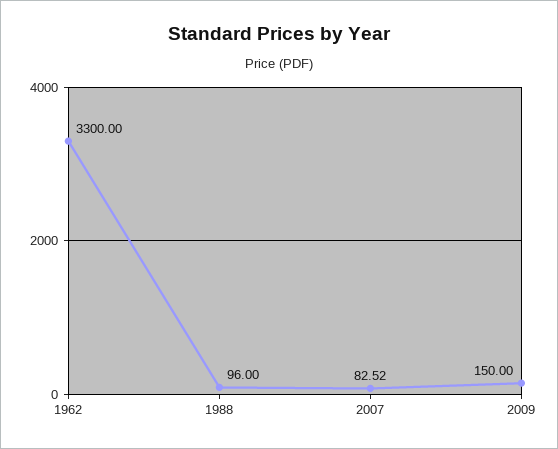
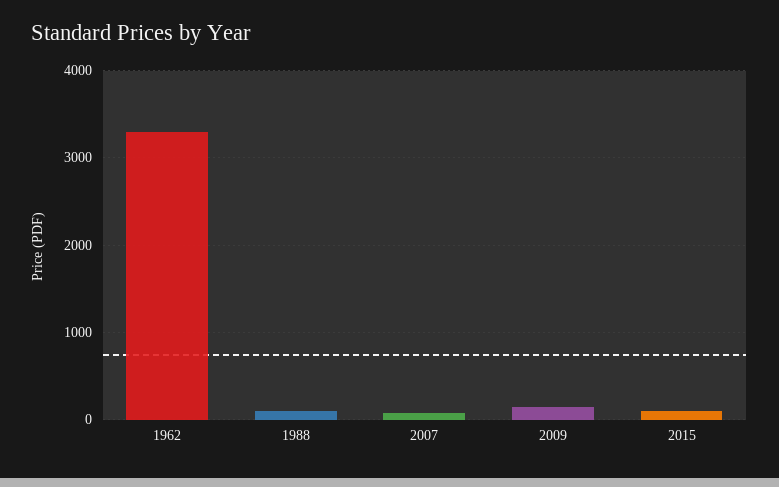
2015: none -> 100

